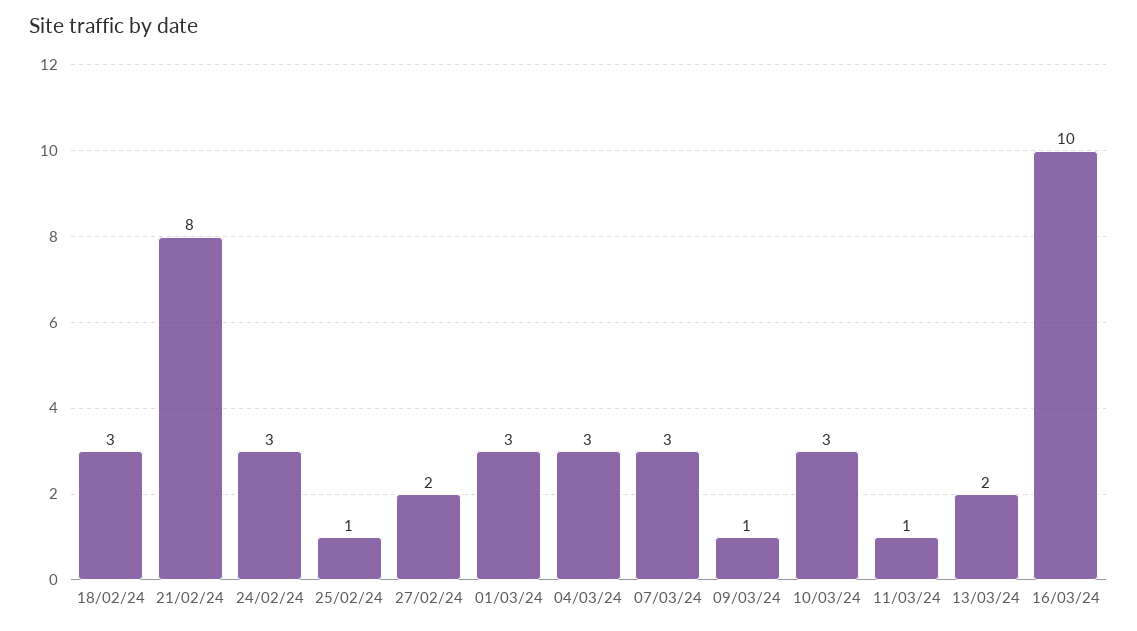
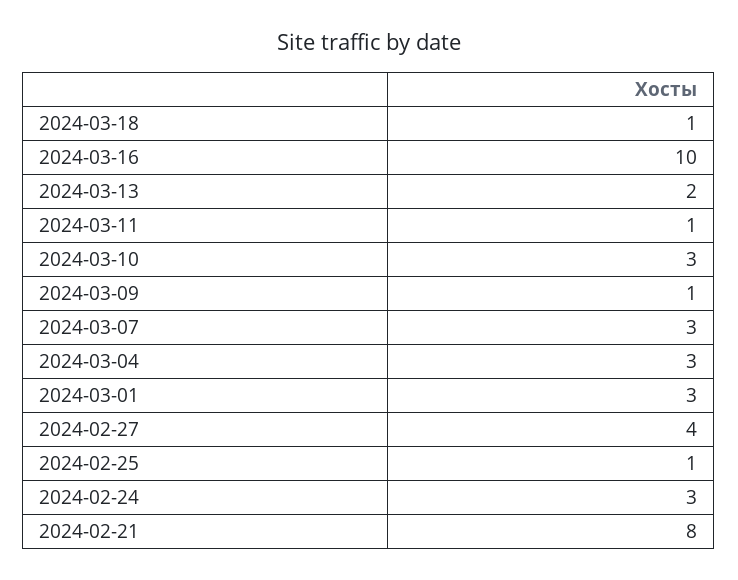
18/02/24: 3 -> none
27/02/24: 2 -> 4
2024-03-18: none -> 1

